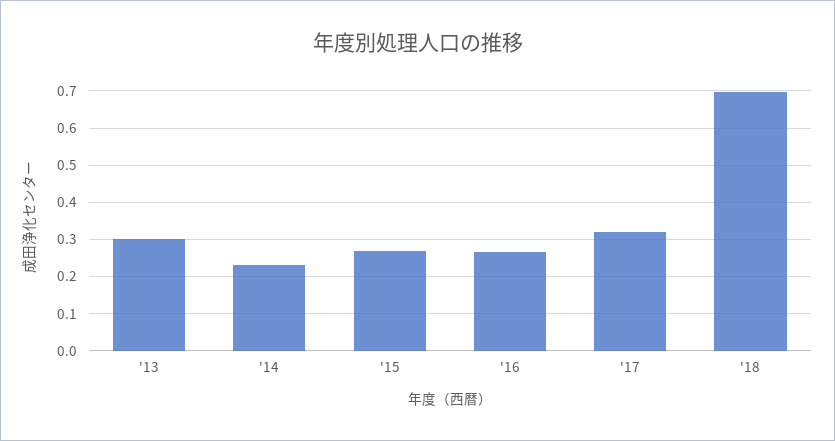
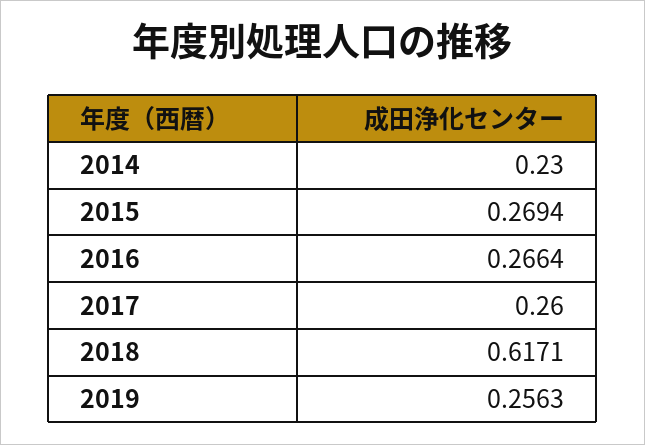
'13: 0.3 -> none
'17: 0.32 -> 0.26
'18: 0.7 -> 0.6171
2019: none -> 0.2563

